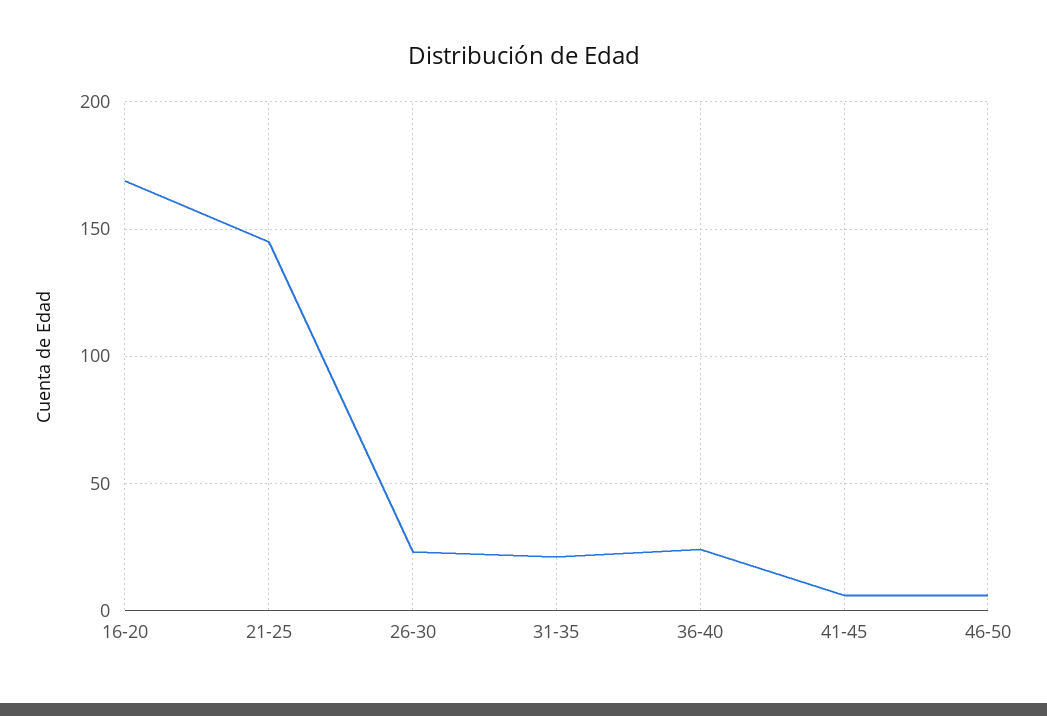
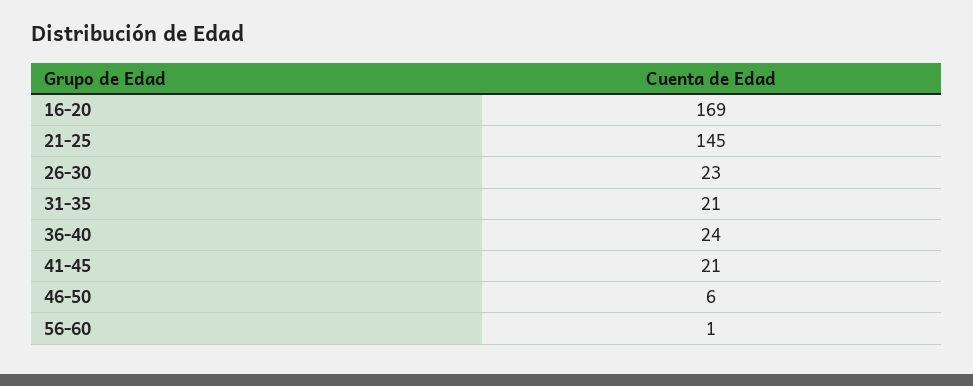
41-45: 5 -> 21
56-60: none -> 1

